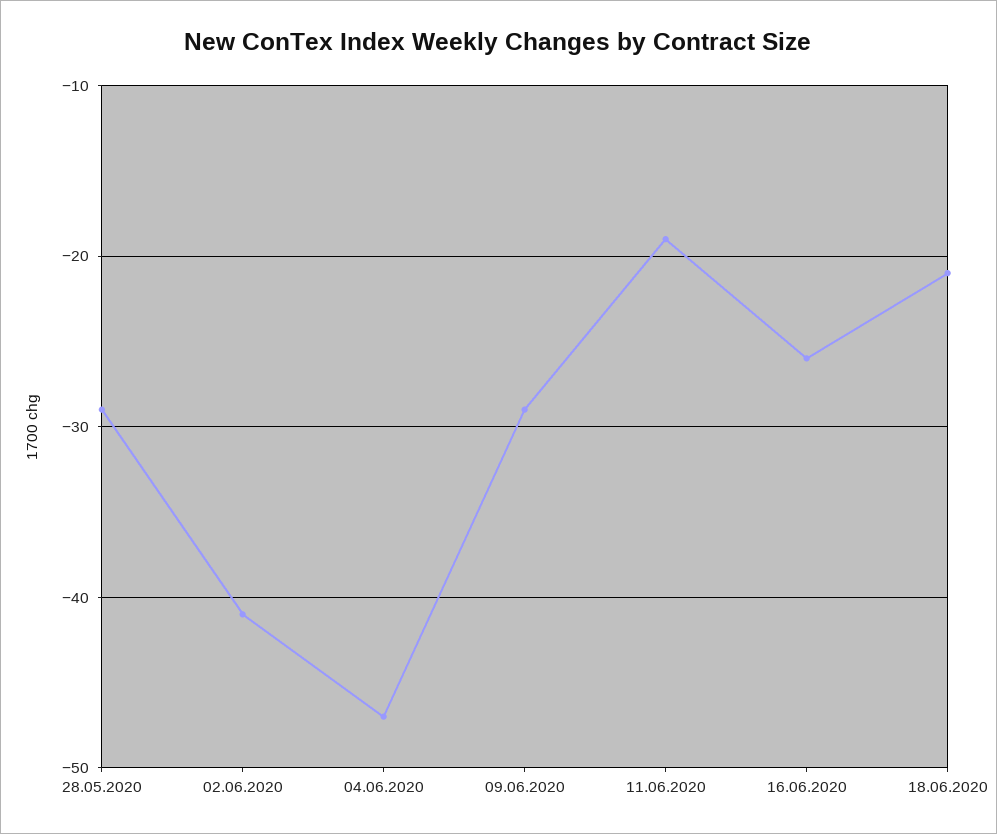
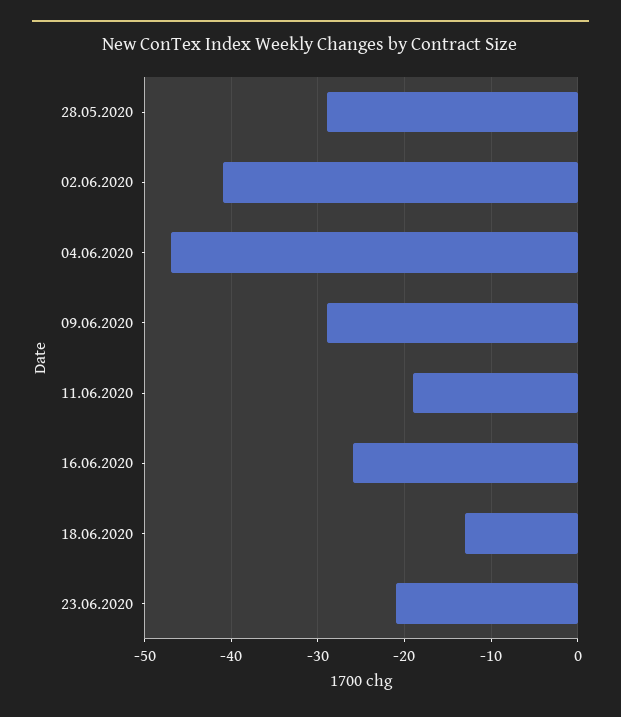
18.06.2020: -21 -> -13
23.06.2020: none -> -21

